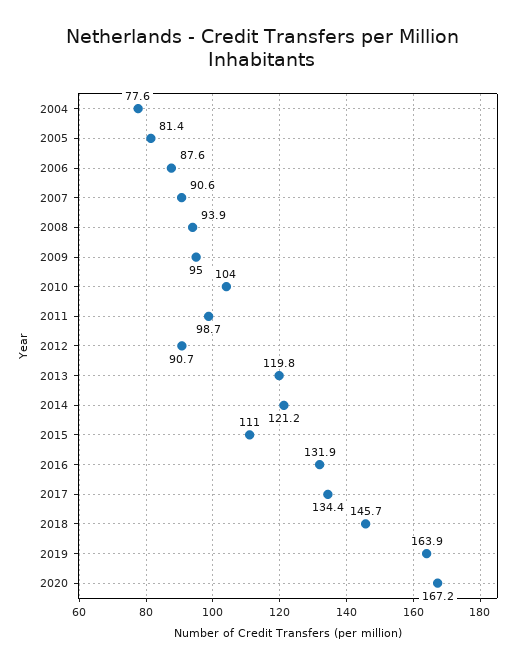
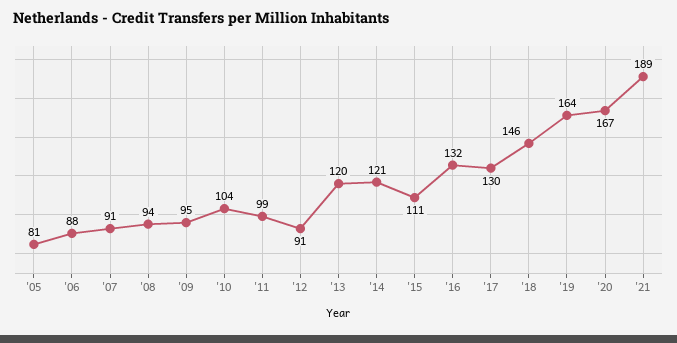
2004: 77.6 -> none
2017: 134.4 -> 130
'21: none -> 189

